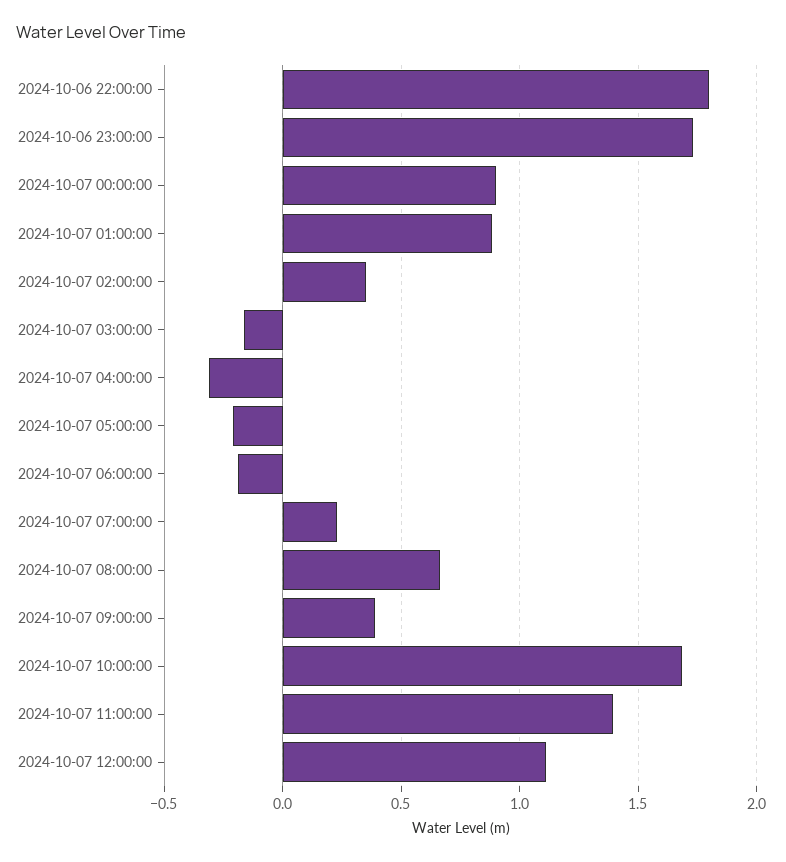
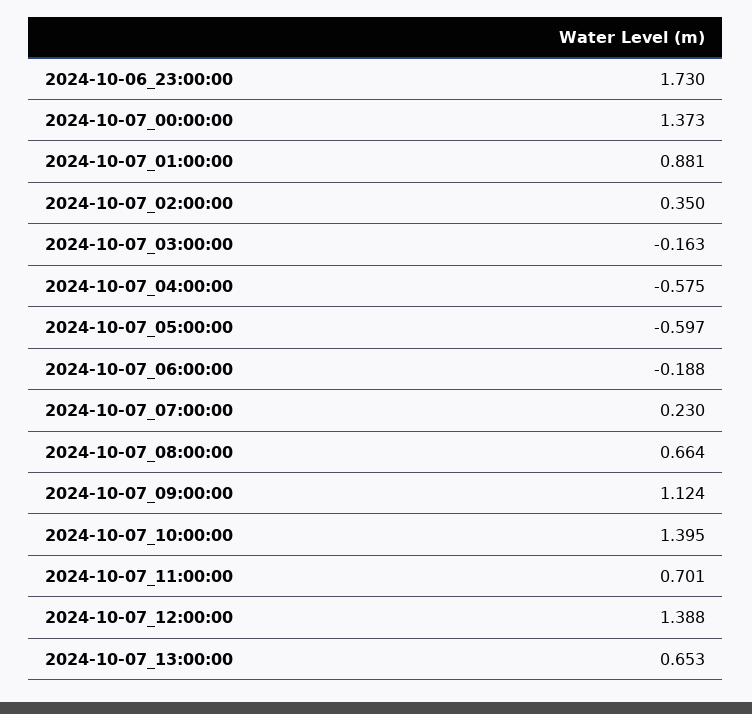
2024-10-06 22:00:00: 1.8 -> none
2024-10-07 00:00:00: 0.9 -> 1.373
2024-10-07 04:00:00: -0.3 -> -0.575
2024-10-07 05:00:00: -0.2 -> -0.597
2024-10-07 09:00:00: 0.4 -> 1.124
2024-10-07 10:00:00: 1.7 -> 1.395
2024-10-07 11:00:00: 1.4 -> 0.701
2024-10-07 12:00:00: 1.1 -> 1.388
2024-10-07_13:00:00: none -> 0.653

